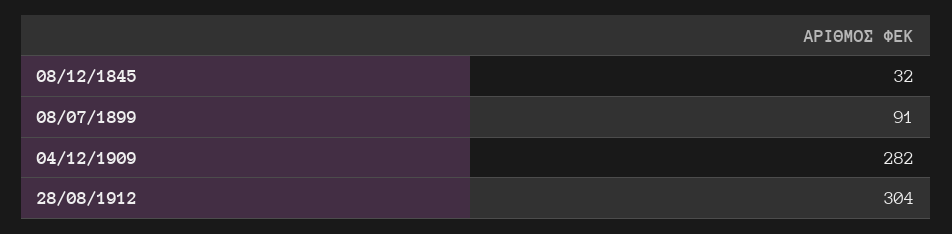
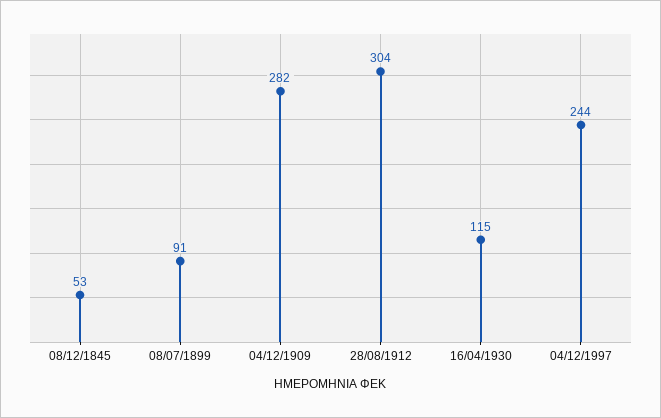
08/12/1845: 32 -> 53
16/04/1930: none -> 115
04/12/1997: none -> 244

